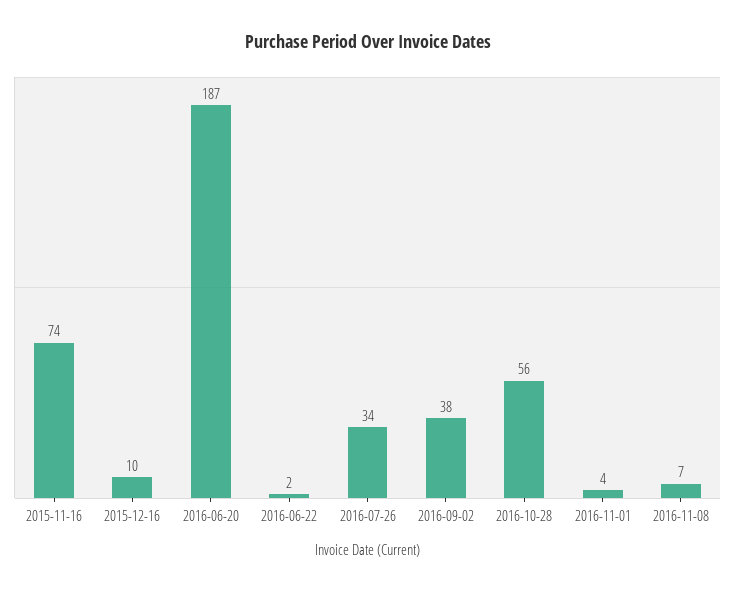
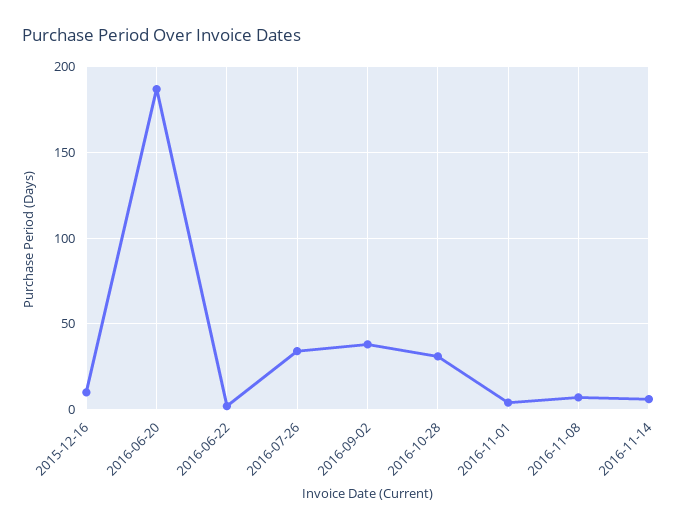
2015-11-16: 74 -> none
2016-10-28: 56 -> 30
2016-11-14: none -> 5

